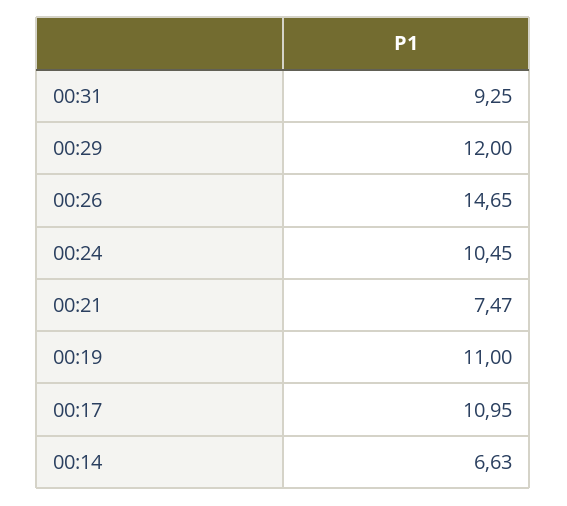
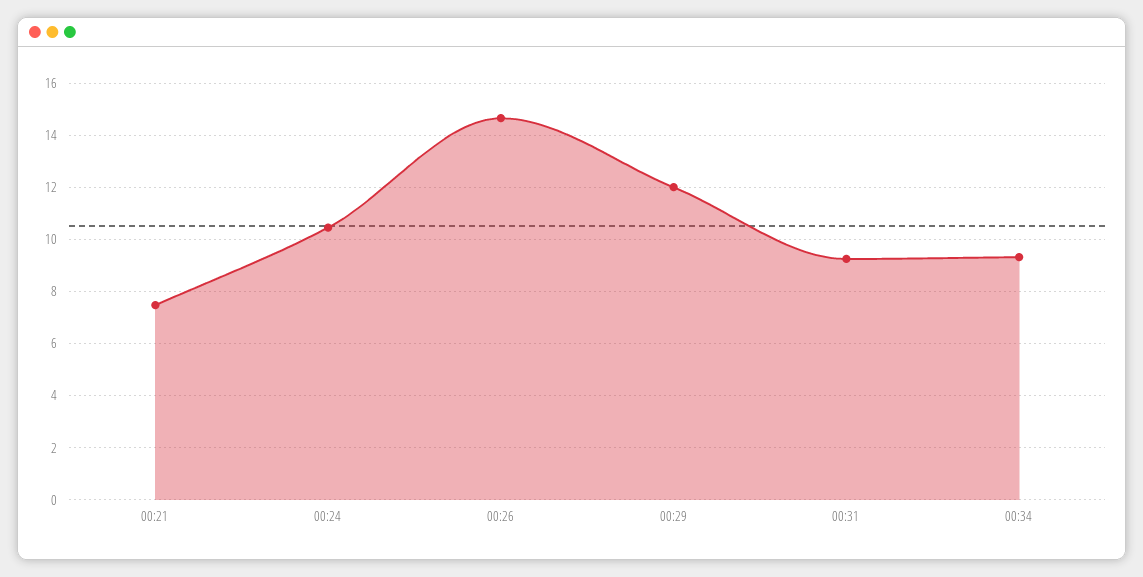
00:19: 11 -> none
00:17: 10.95 -> none
00:14: 6.63 -> none
00:34: none -> 9.25

